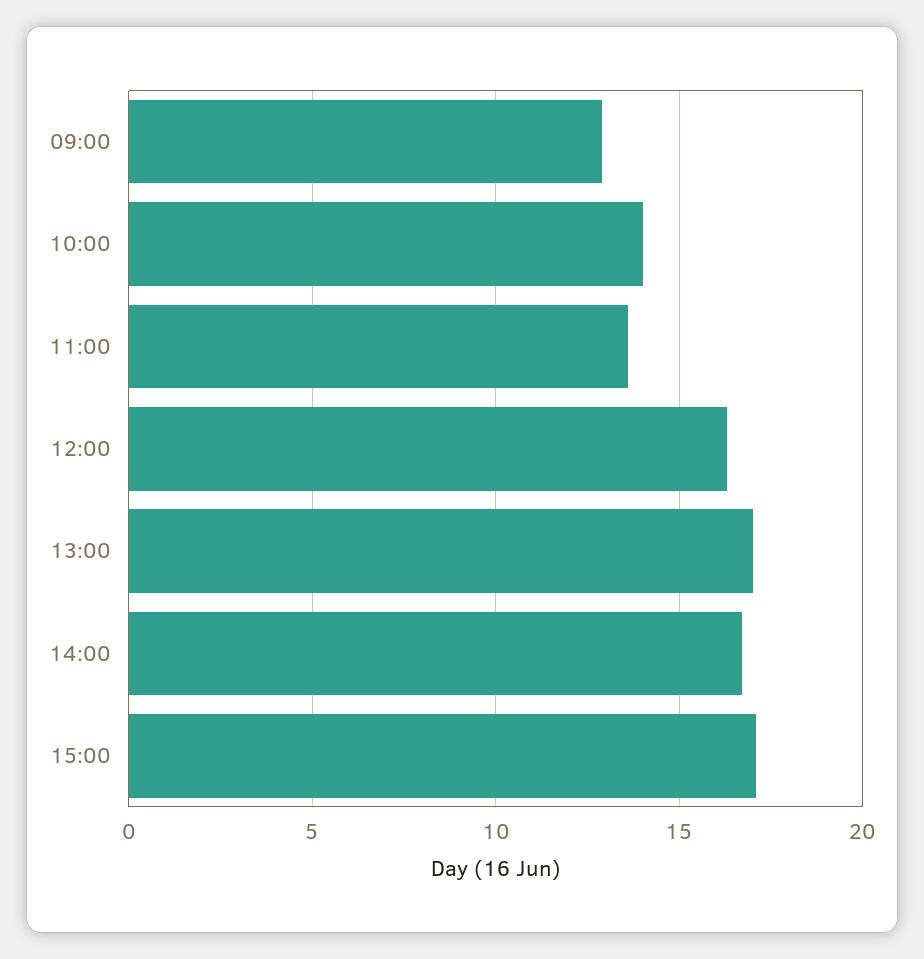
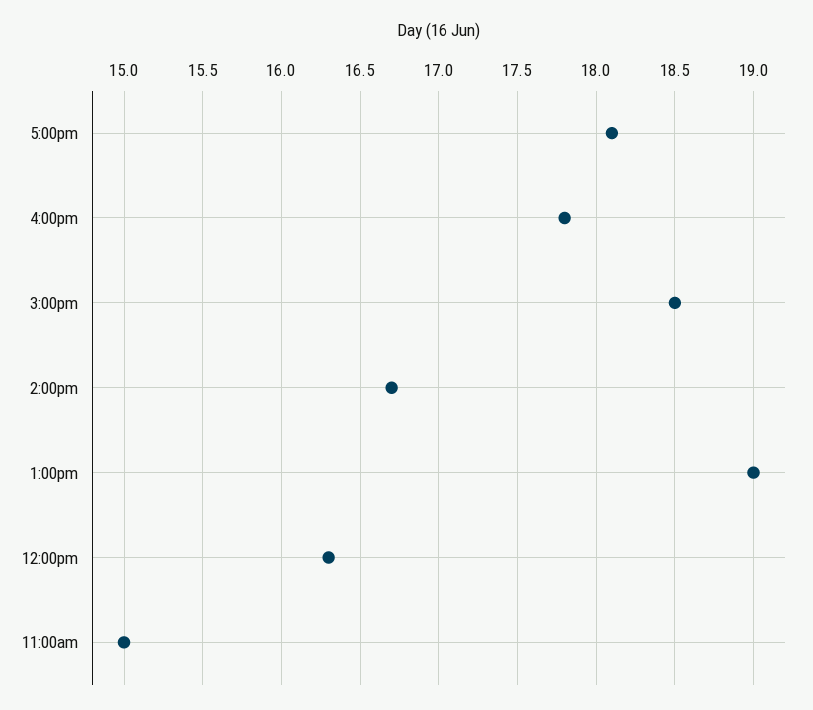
09:00: 13 -> none
10:00: 14 -> none
11:00: 13.5 -> 15
13:00: 17 -> 19
15:00: 17 -> 18.5
5:00pm: none -> 18.1
4:00pm: none -> 17.8

